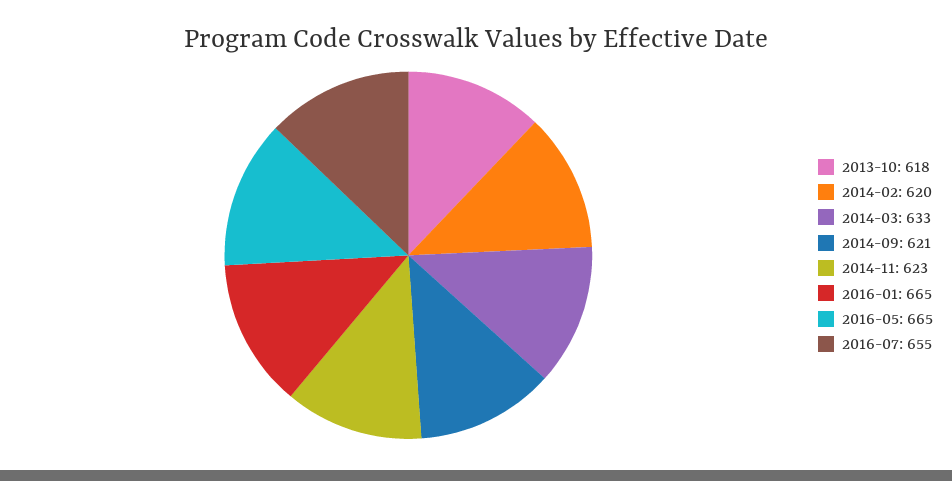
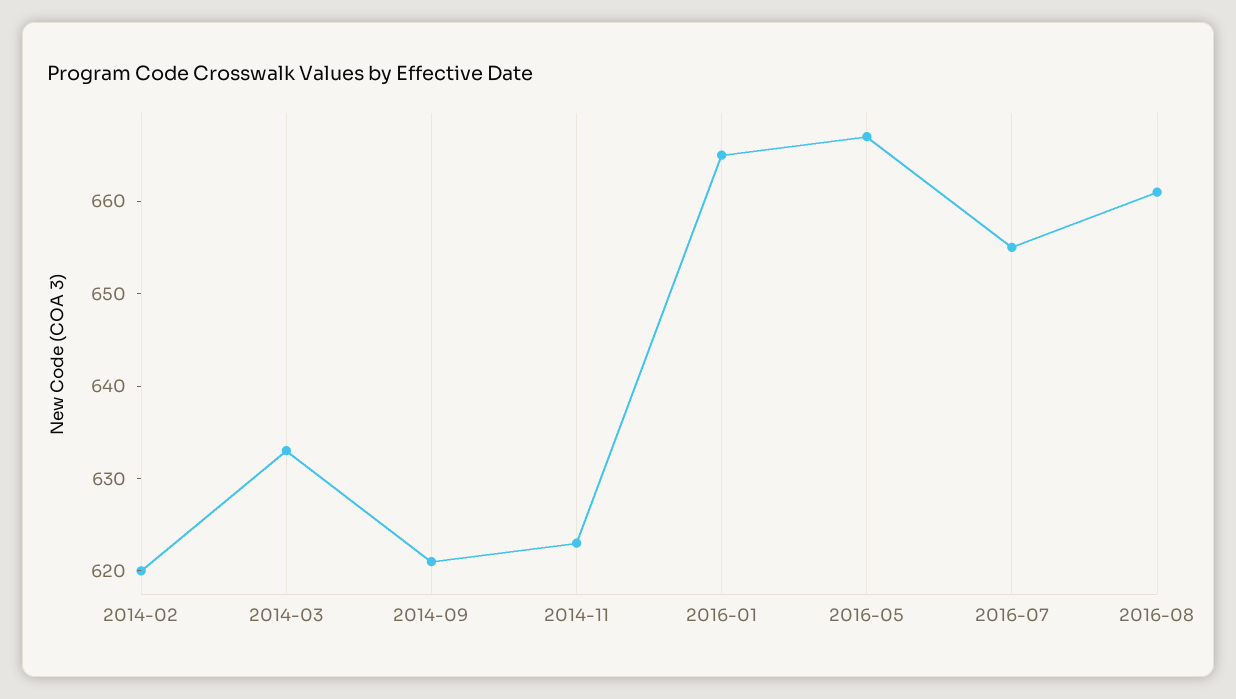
2013-10: 618 -> none
2016-05: 665 -> 667
2016-08: none -> 661

